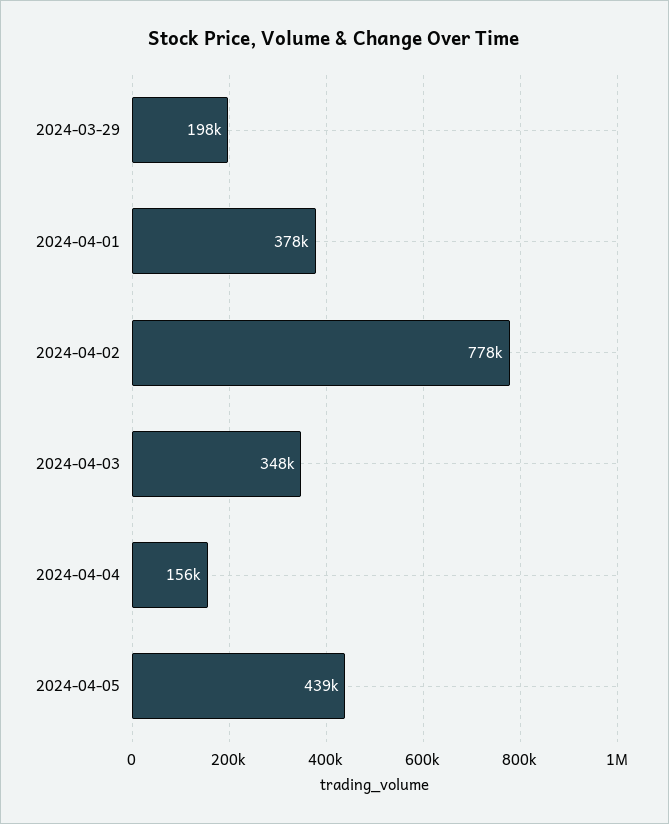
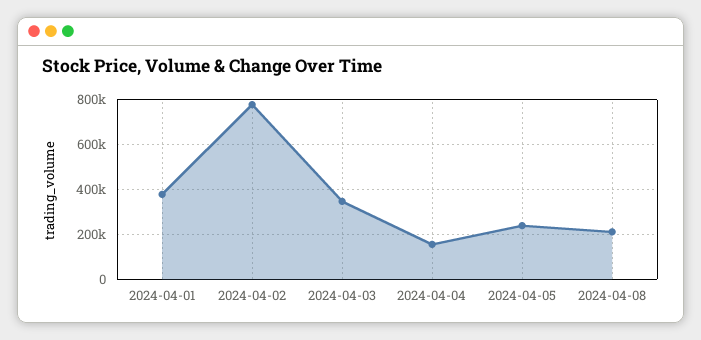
2024-03-29: 198000 -> none
2024-04-05: 439000 -> 250000
2024-04-08: none -> 200000

